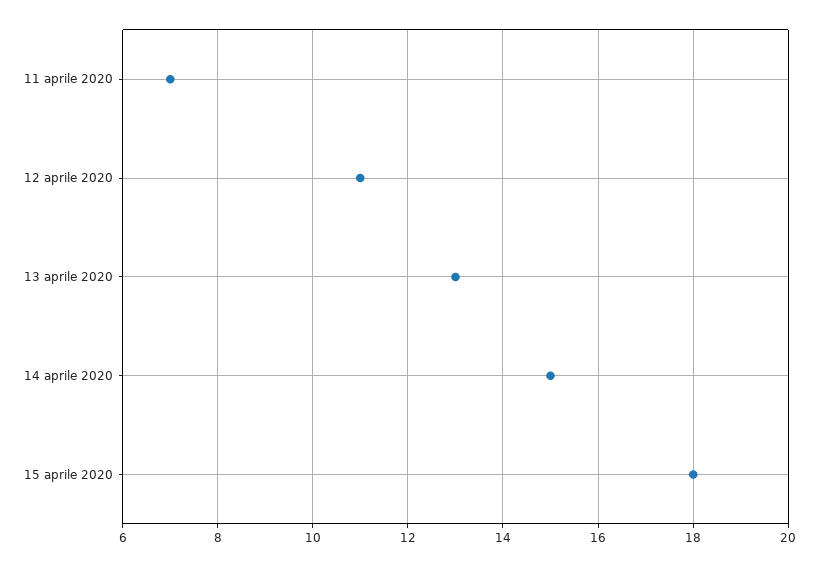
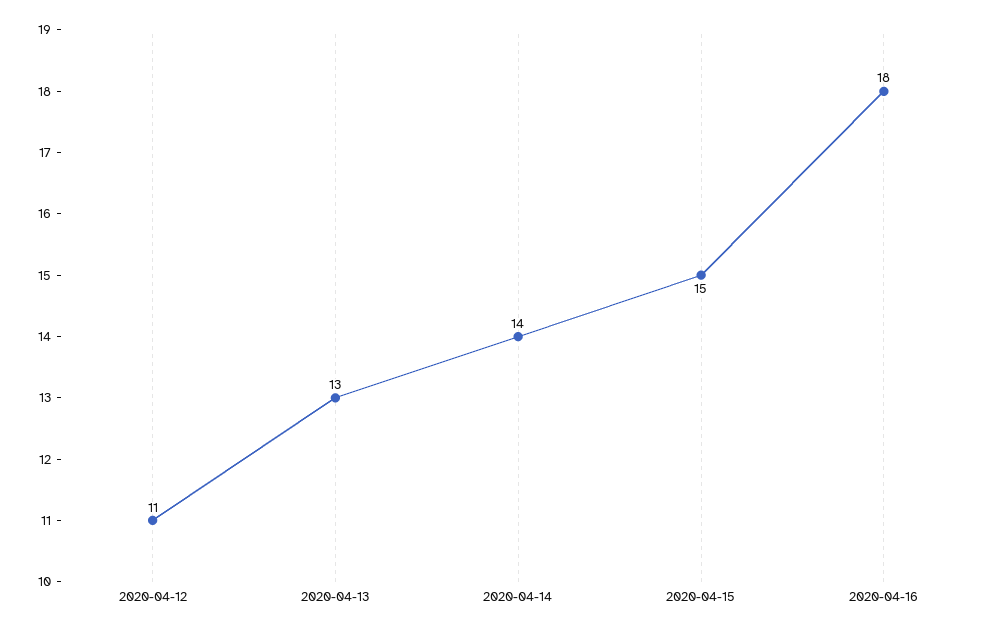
11 aprile 2020: 7 -> none
14 aprile 2020: 15 -> 14
15 aprile 2020: 18 -> 15
2020-04-16: none -> 18

